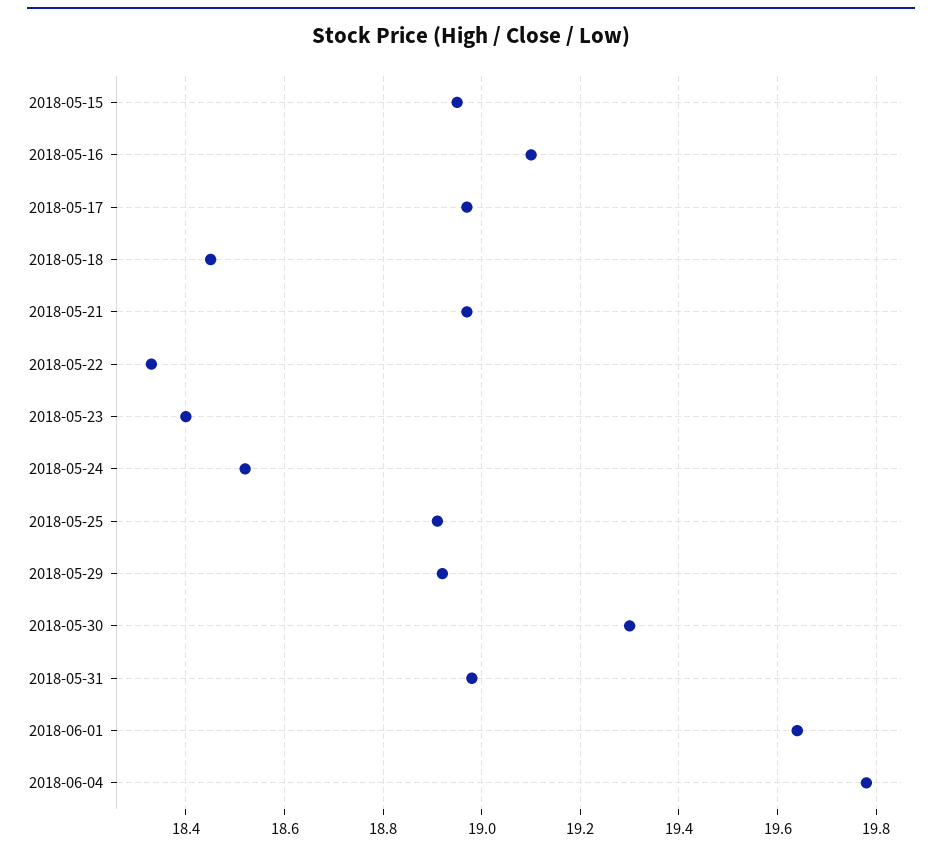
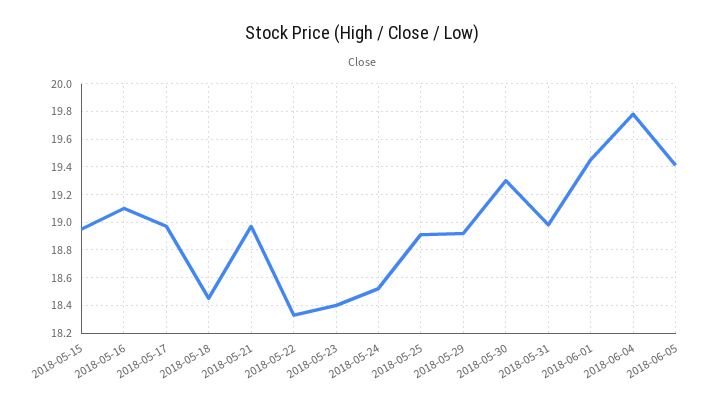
2018-06-01: 19.65 -> 19.45
2018-06-05: none -> 19.4

